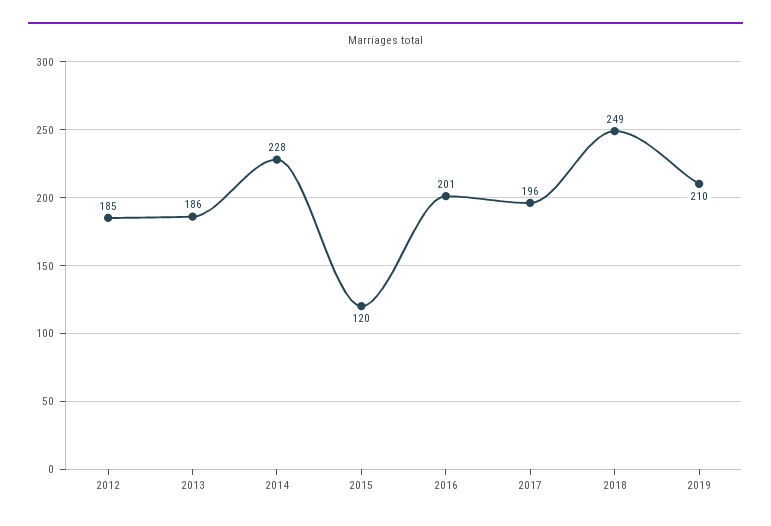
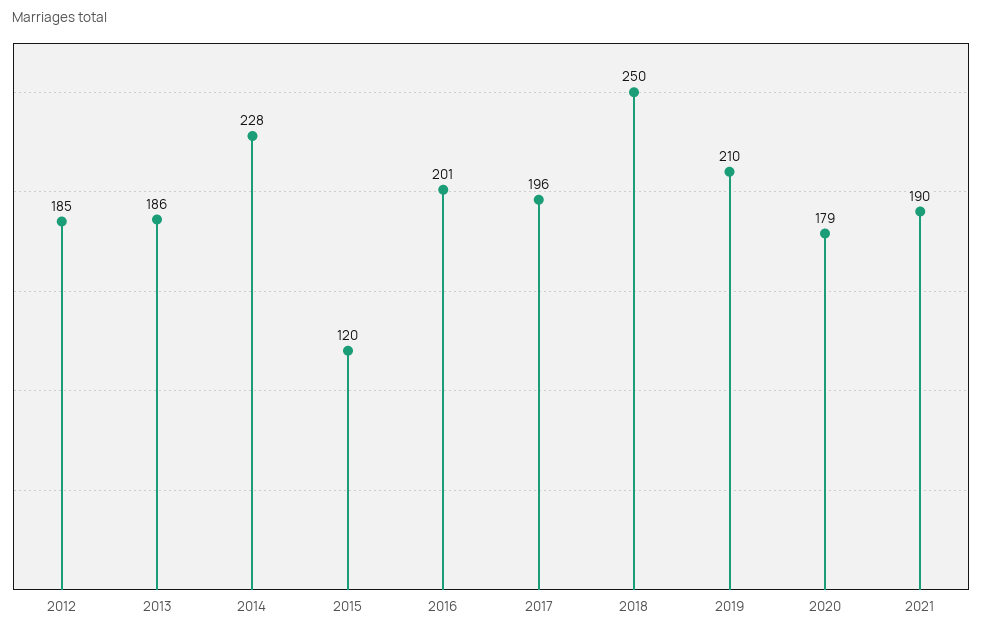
2018: 249 -> 250
2020: none -> 179
2021: none -> 190

